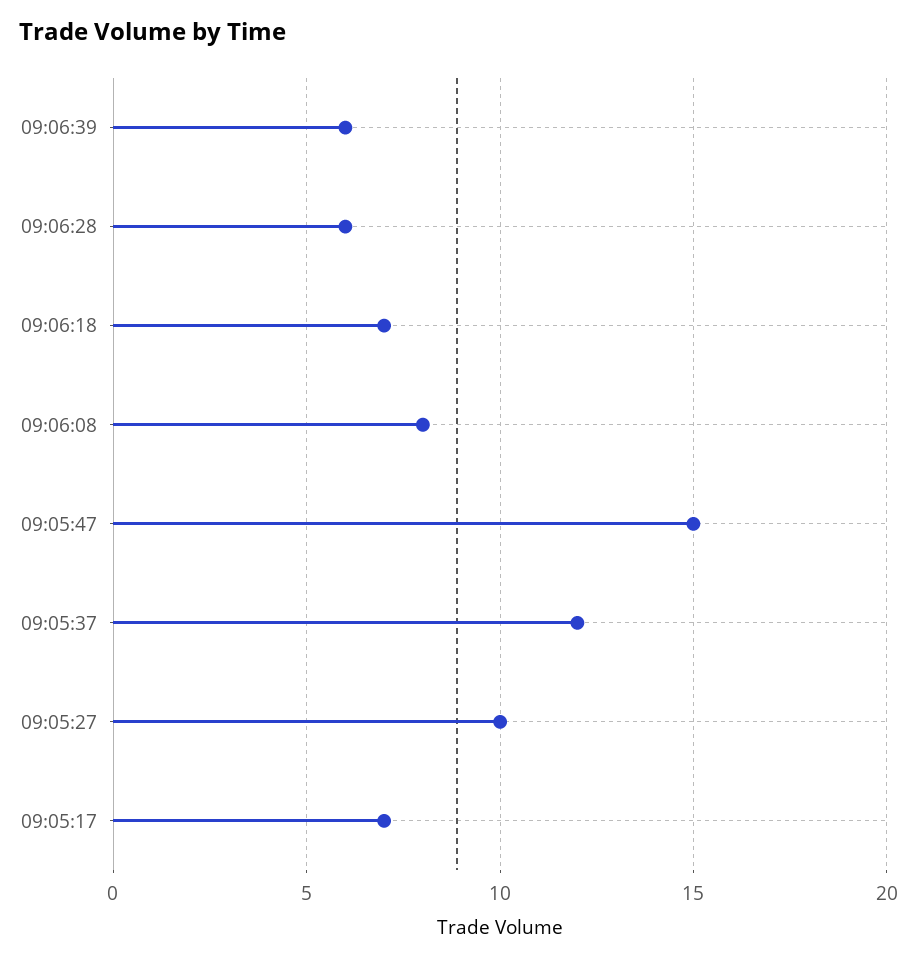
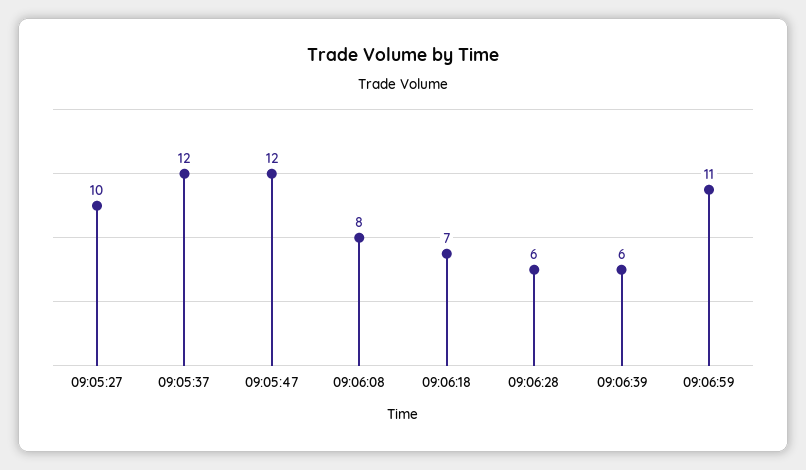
09:05:47: 15 -> 12
09:05:17: 7 -> none
09:06:59: none -> 11

